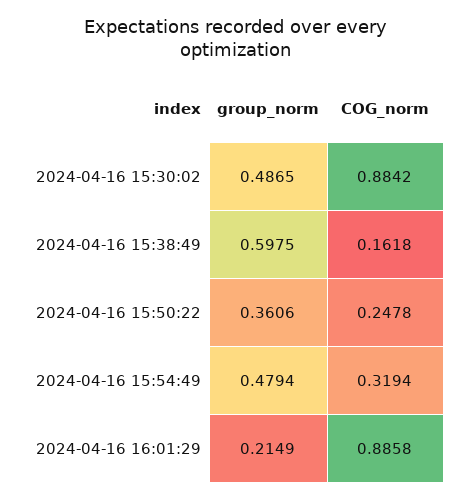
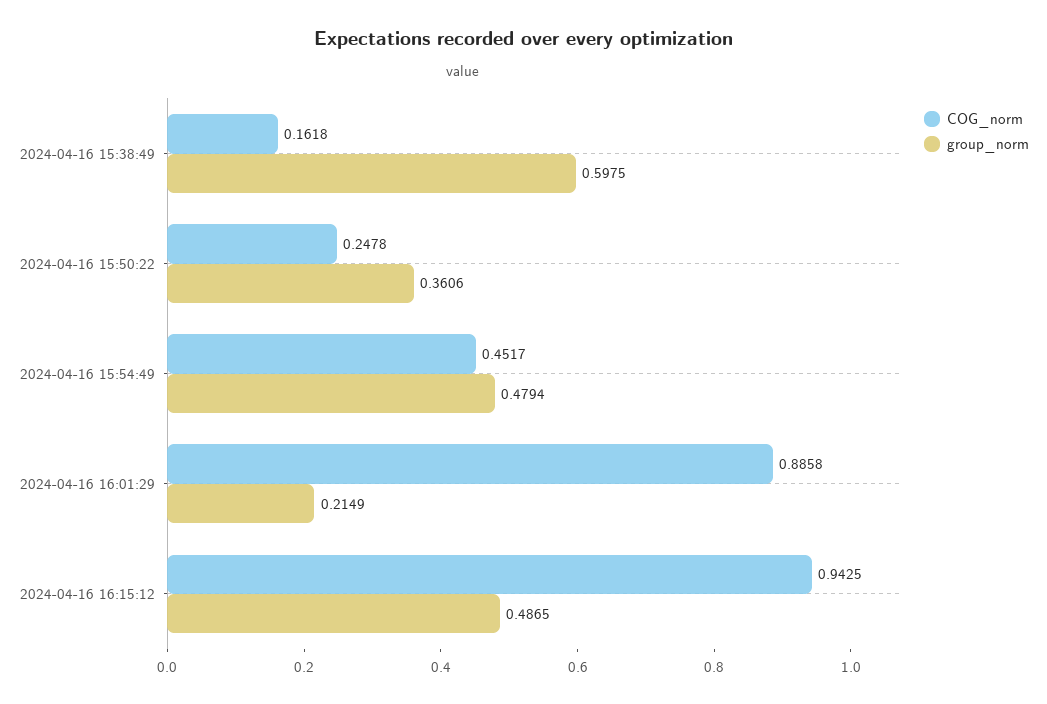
group_norm, 2024-04-16 15:30:02: 0.4865 -> none
COG_norm, 2024-04-16 15:30:02: 0.8842 -> none
COG_norm, 2024-04-16 15:54:49: 0.3194 -> 0.4517
COG_norm, 2024-04-16 16:15:12: none -> 0.9425
group_norm, 2024-04-16 16:15:12: none -> 0.4865

